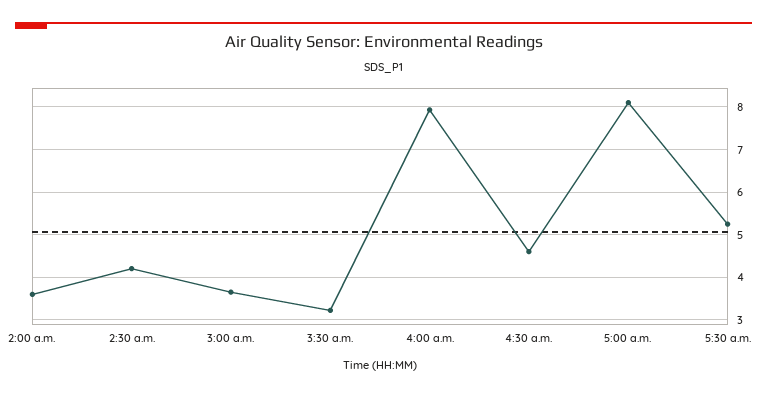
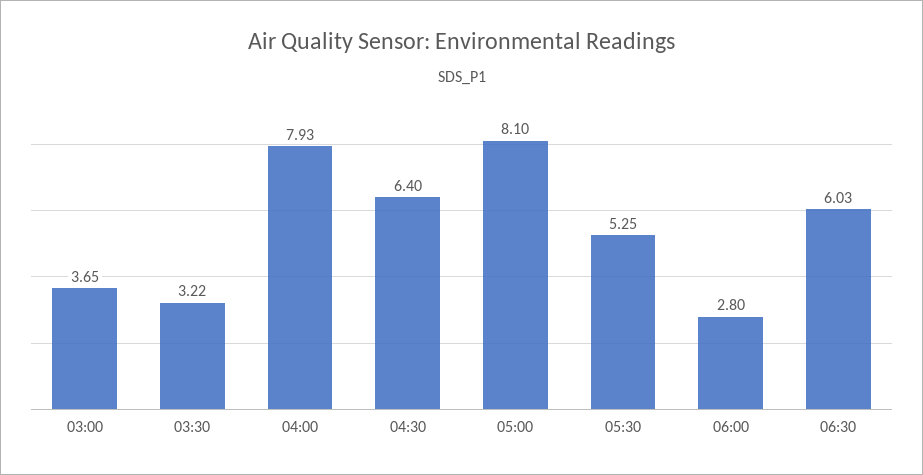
2:00 a.m.: 3.6 -> none
2:30 a.m.: 4.2 -> none
4:30 a.m.: 4.6 -> 6.4
06:00: none -> 2.8
06:30: none -> 6.03

